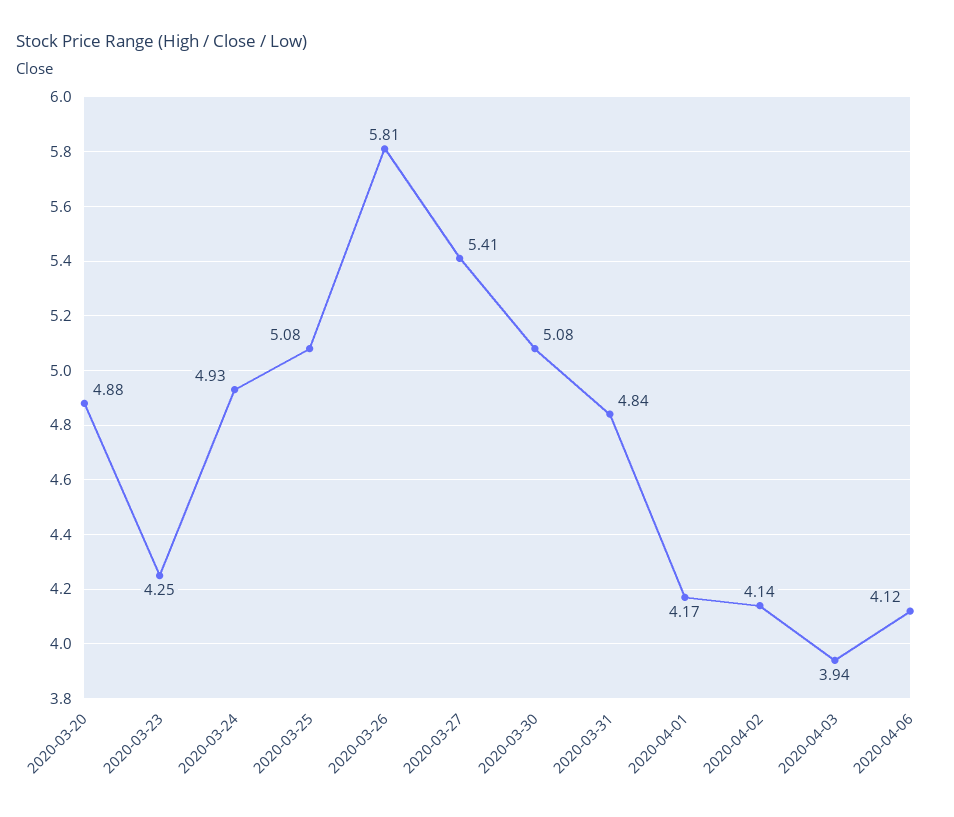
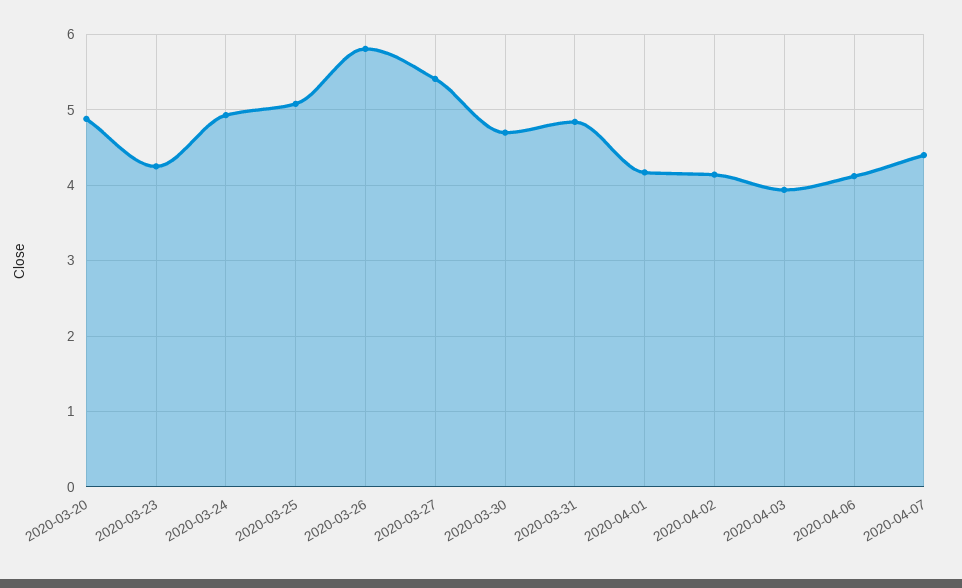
2020-03-30: 5.08 -> 4.7
2020-04-07: none -> 4.4

